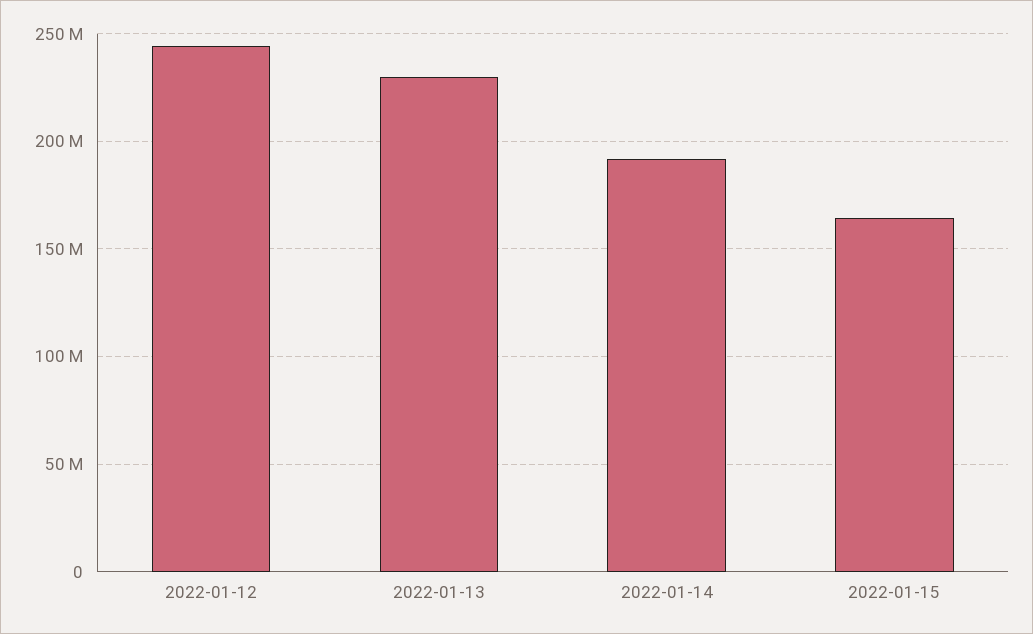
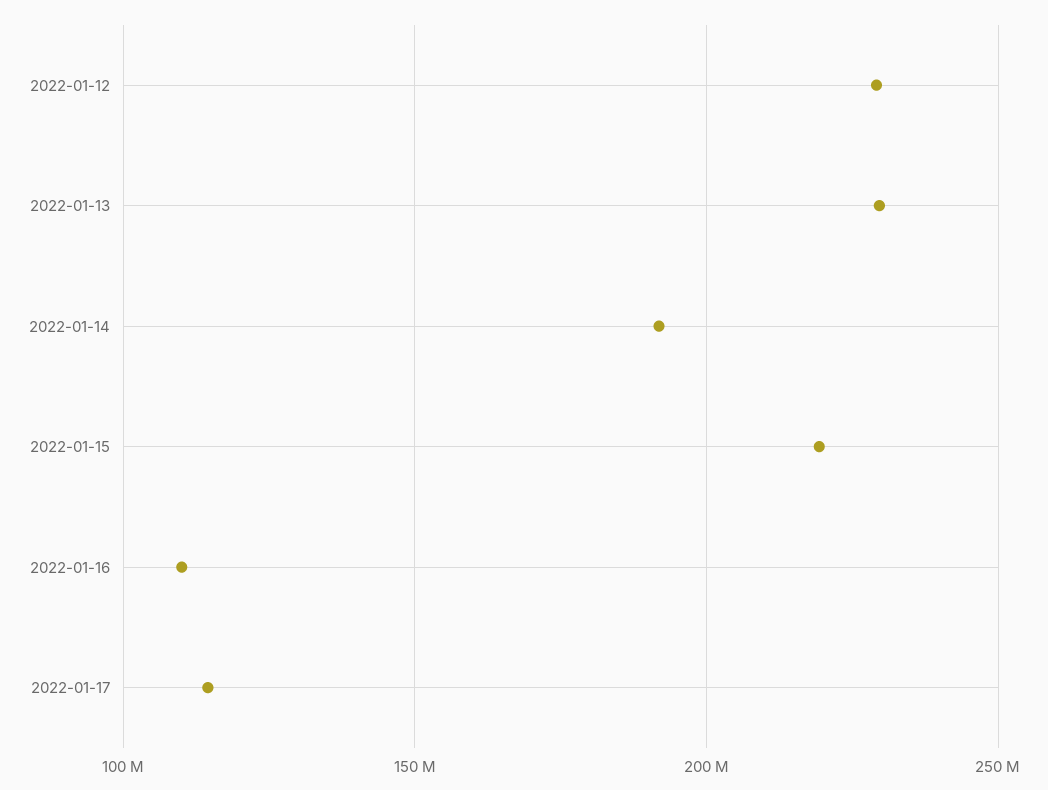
2022-01-12: 245000000 -> 230000000
2022-01-15: 165000000 -> 220000000
2022-01-16: none -> 110000000
2022-01-17: none -> 115000000

